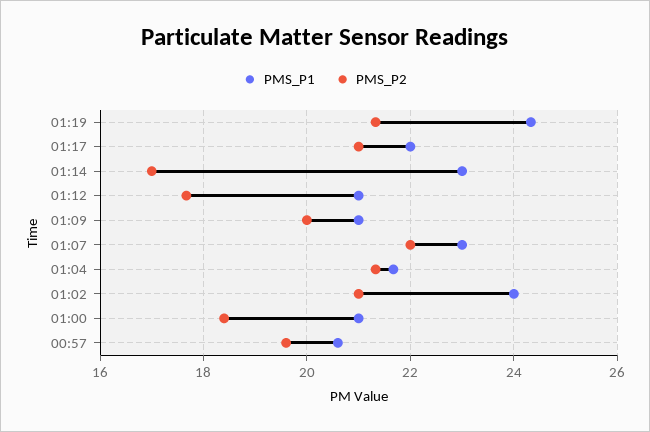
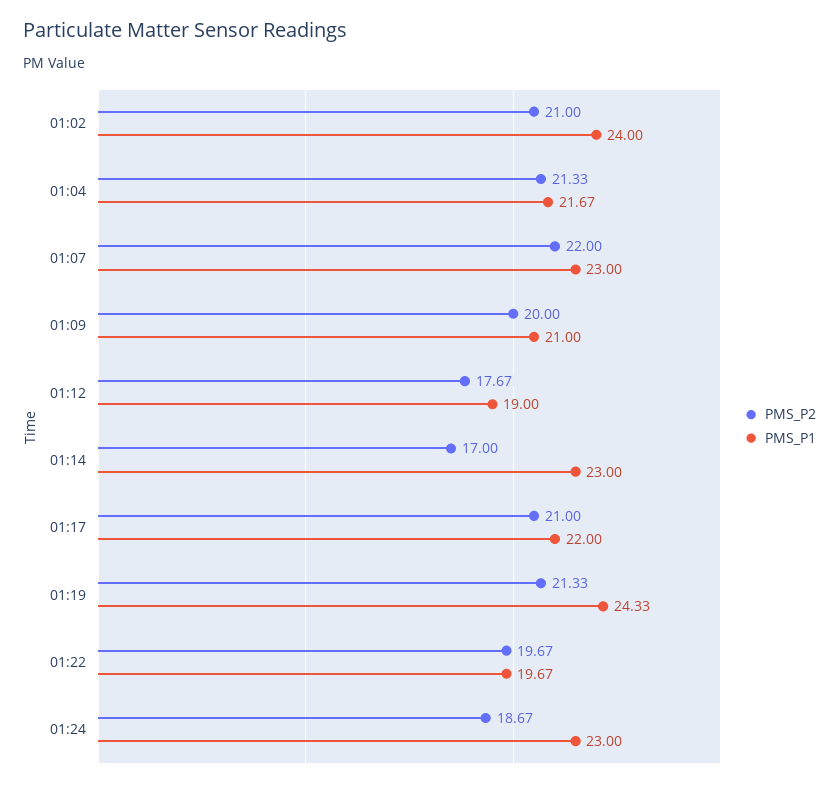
PMS_P1, 01:12: 21 -> 19
PMS_P1, 01:00: 21 -> none
PMS_P2, 01:00: 18.4 -> none
PMS_P1, 00:57: 20.6 -> none
PMS_P2, 00:57: 19.6 -> none
PMS_P2, 01:22: none -> 19.67
PMS_P1, 01:22: none -> 19.67
PMS_P2, 01:24: none -> 18.67
PMS_P1, 01:24: none -> 23

